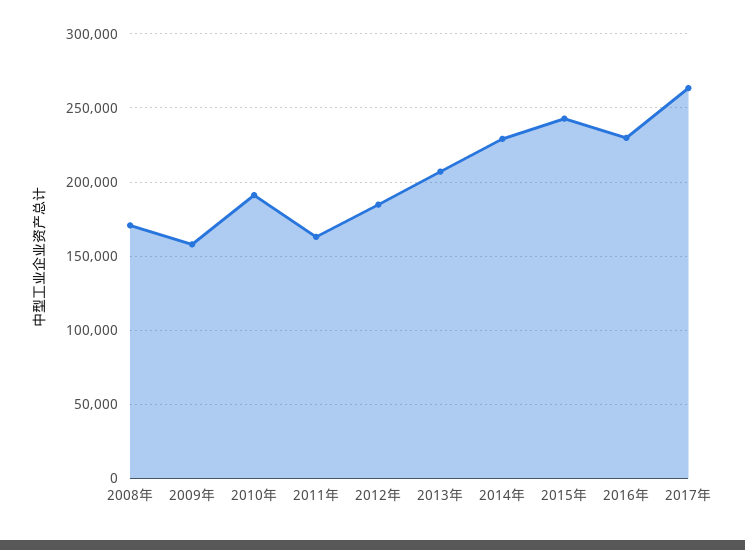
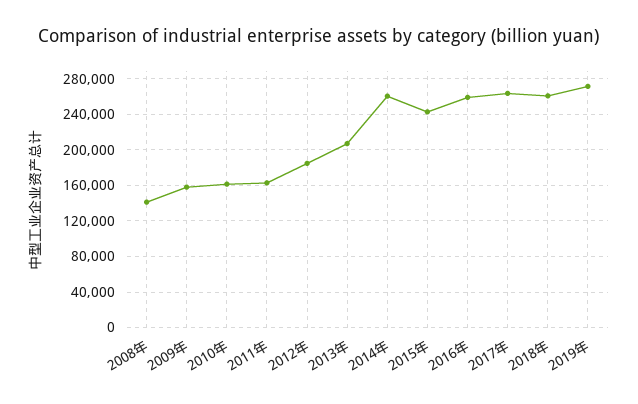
2008年: 170000 -> 140000
2010年: 190000 -> 160000
2014年: 230000 -> 260000
2016年: 230000 -> 260000
2018年: none -> 260000
2019年: none -> 270000

